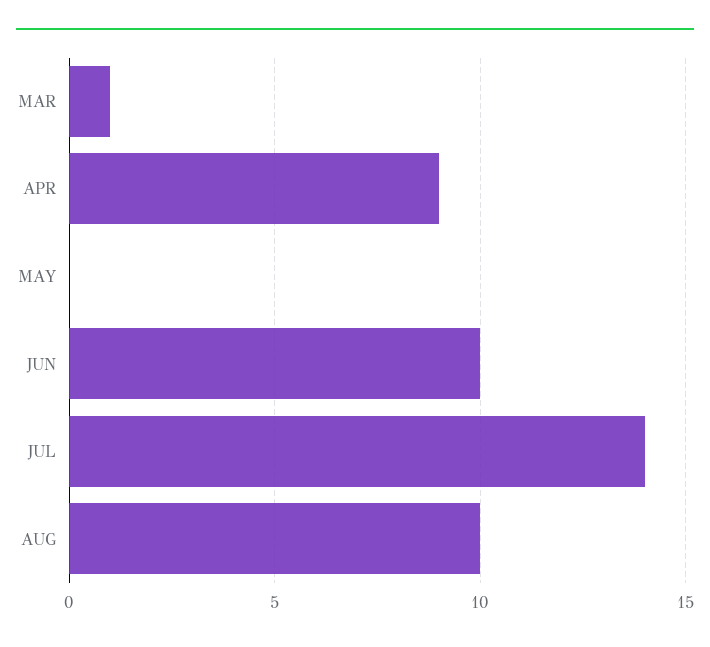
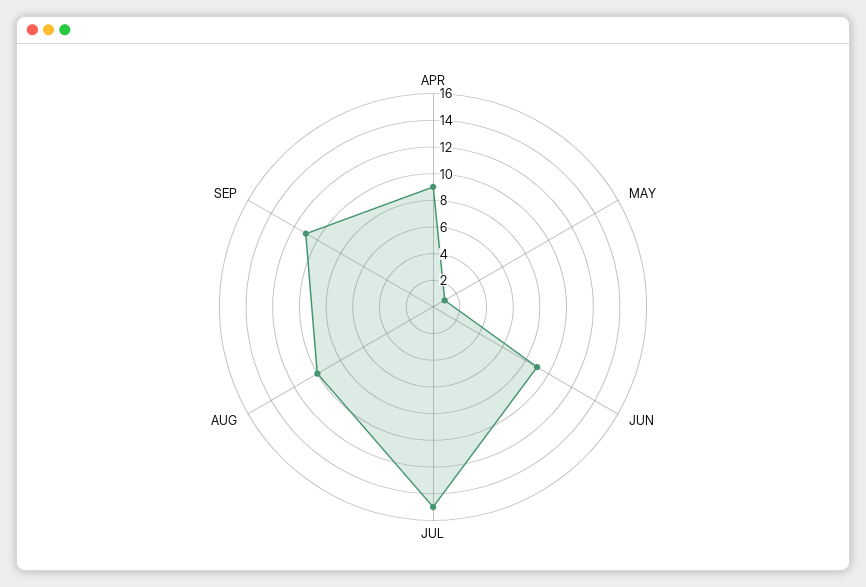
MAR: 1 -> none
MAY: 0 -> 1
JUN: 10 -> 9
JUL: 14 -> 15
SEP: none -> 11

